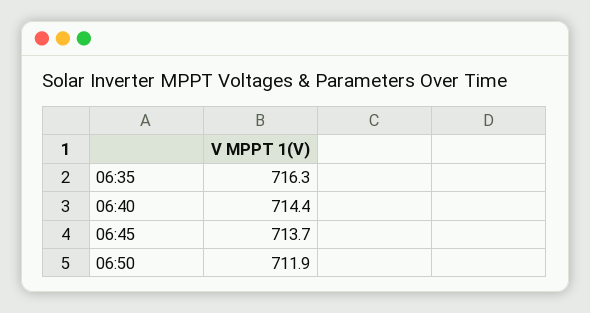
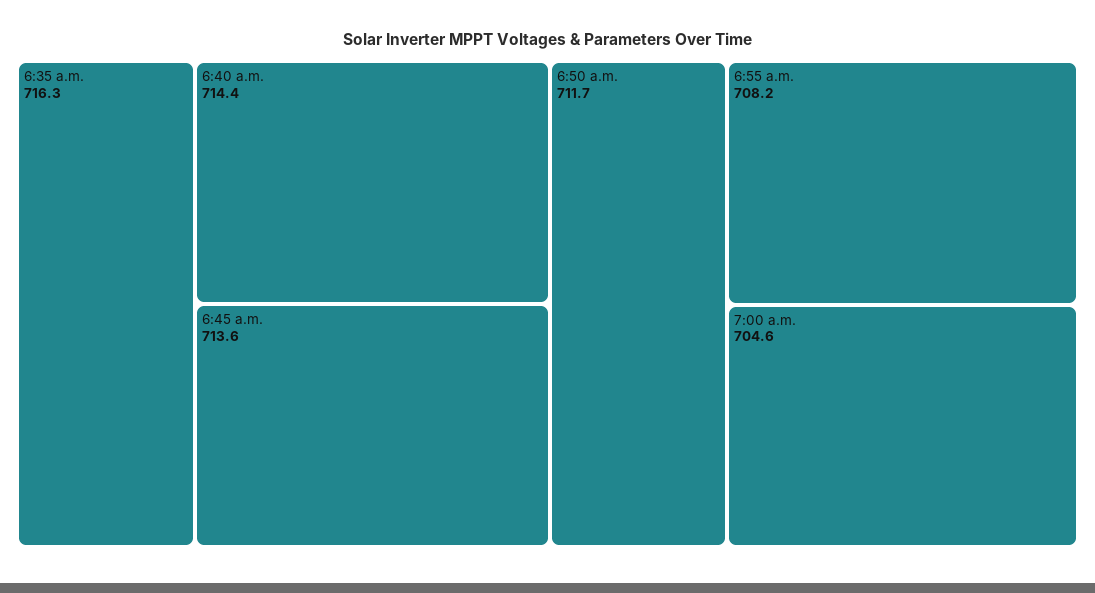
06:45: 713.7 -> 713.6
06:50: 711.9 -> 711.7
6:55 a.m.: none -> 708.2
7:00 a.m.: none -> 704.6

